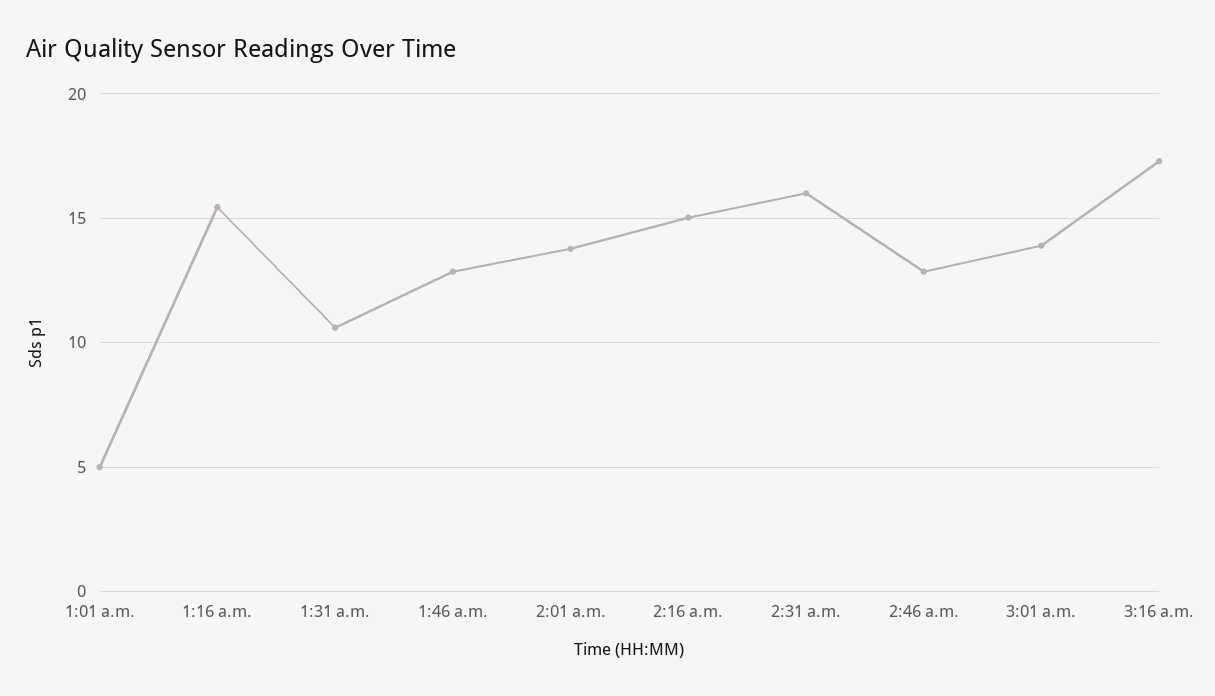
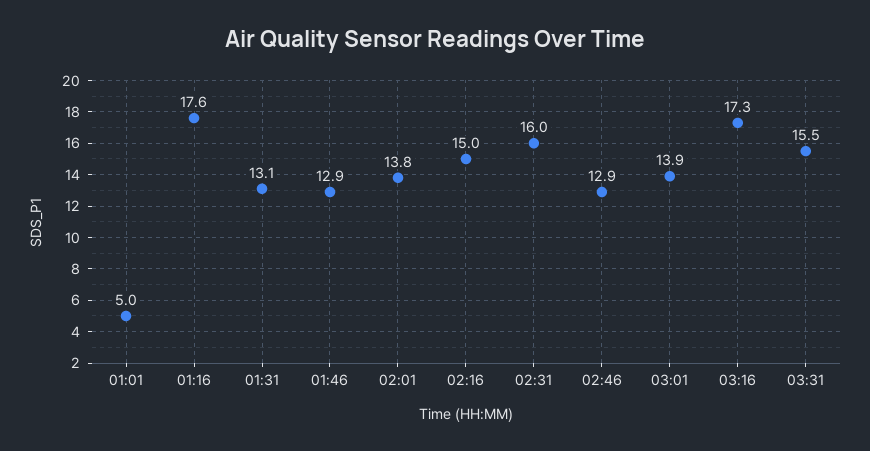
1:16 a.m.: 15.5 -> 17.6
1:31 a.m.: 10.5 -> 13.1
03:31: none -> 15.5

